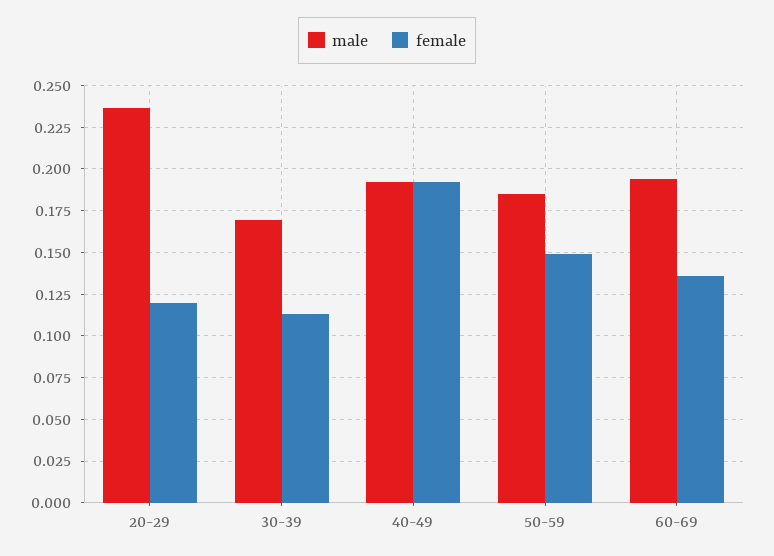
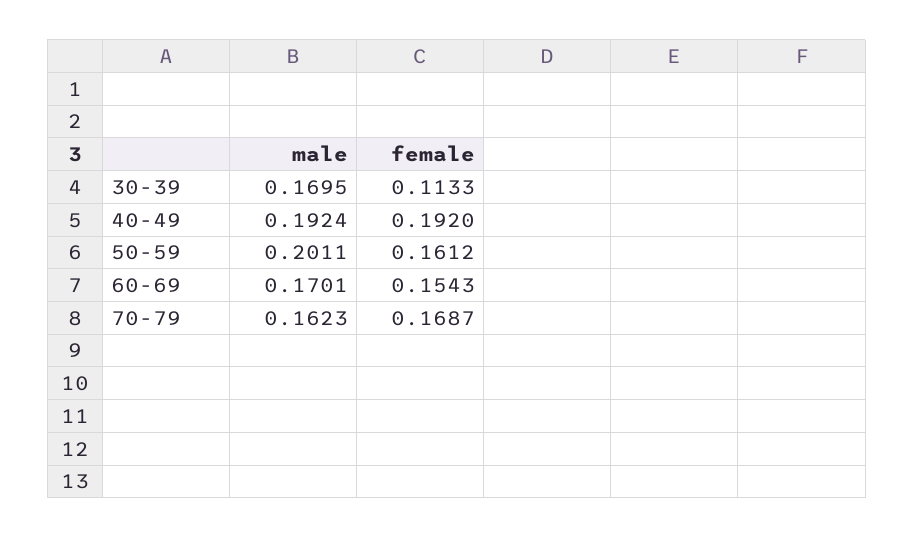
male, 20-29: 0.235 -> none
female, 20-29: 0.12 -> none
male, 50-59: 0.185 -> 0.2011
female, 50-59: 0.15 -> 0.1612
male, 60-69: 0.195 -> 0.1701
female, 60-69: 0.135 -> 0.1543
male, 70-79: none -> 0.1623
female, 70-79: none -> 0.1687

